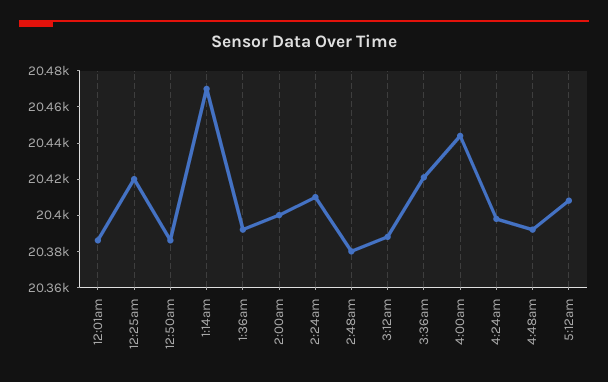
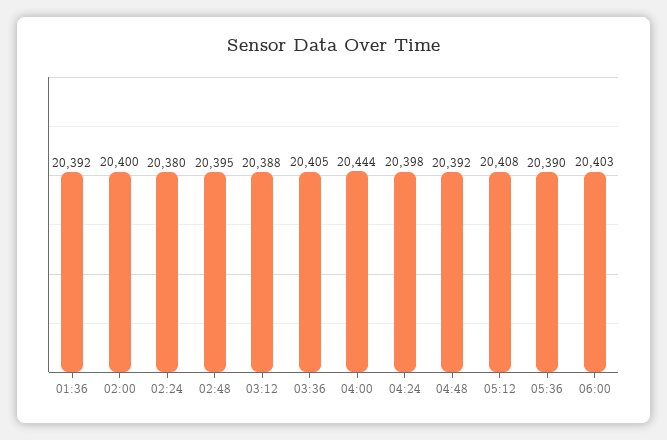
12:01am: 20385 -> none
12:25am: 20420 -> none
12:50am: 20385 -> none
1:14am: 20470 -> none
2:24am: 20410 -> 20380
2:48am: 20380 -> 20395
3:36am: 20420 -> 20405
05:36: none -> 20390
06:00: none -> 20403

